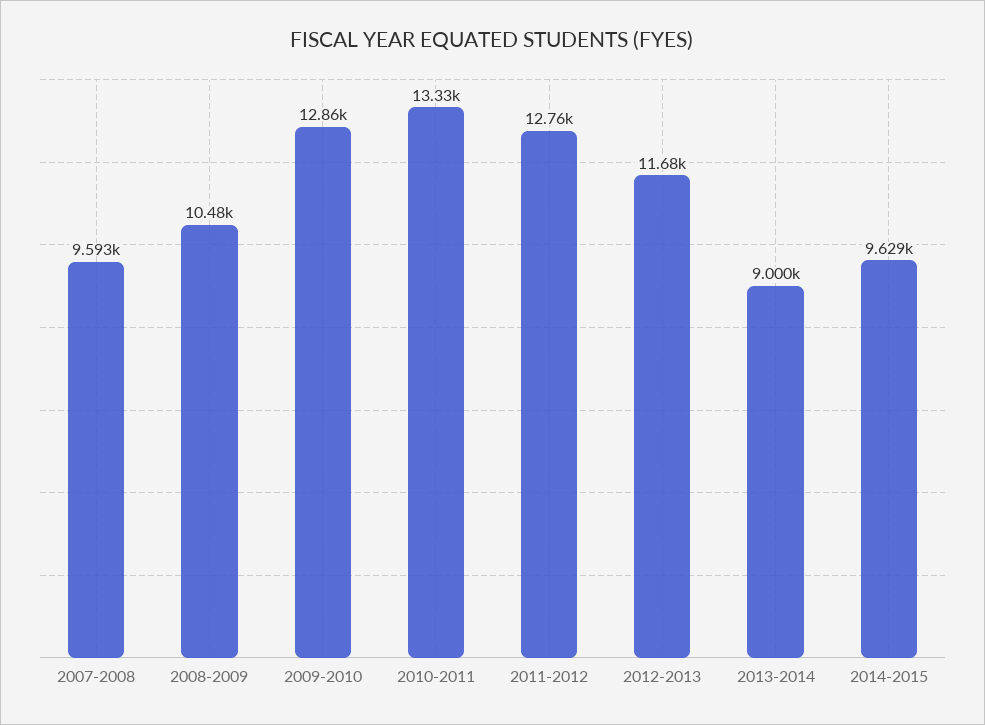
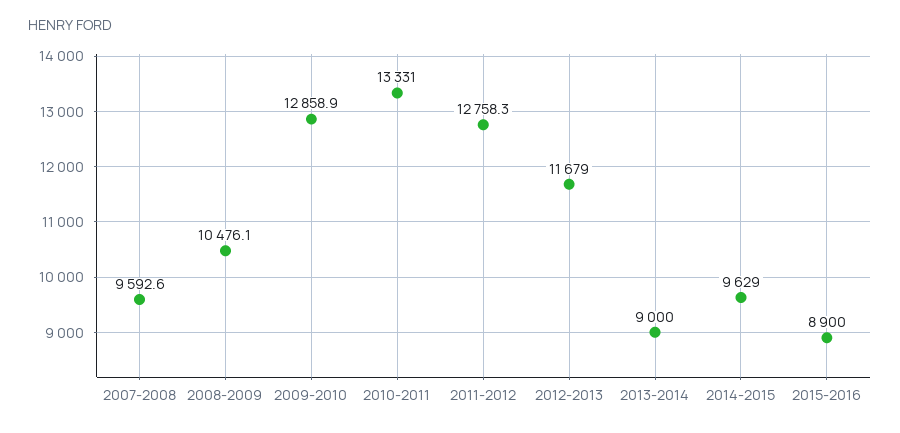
2015-2016: none -> 8900

